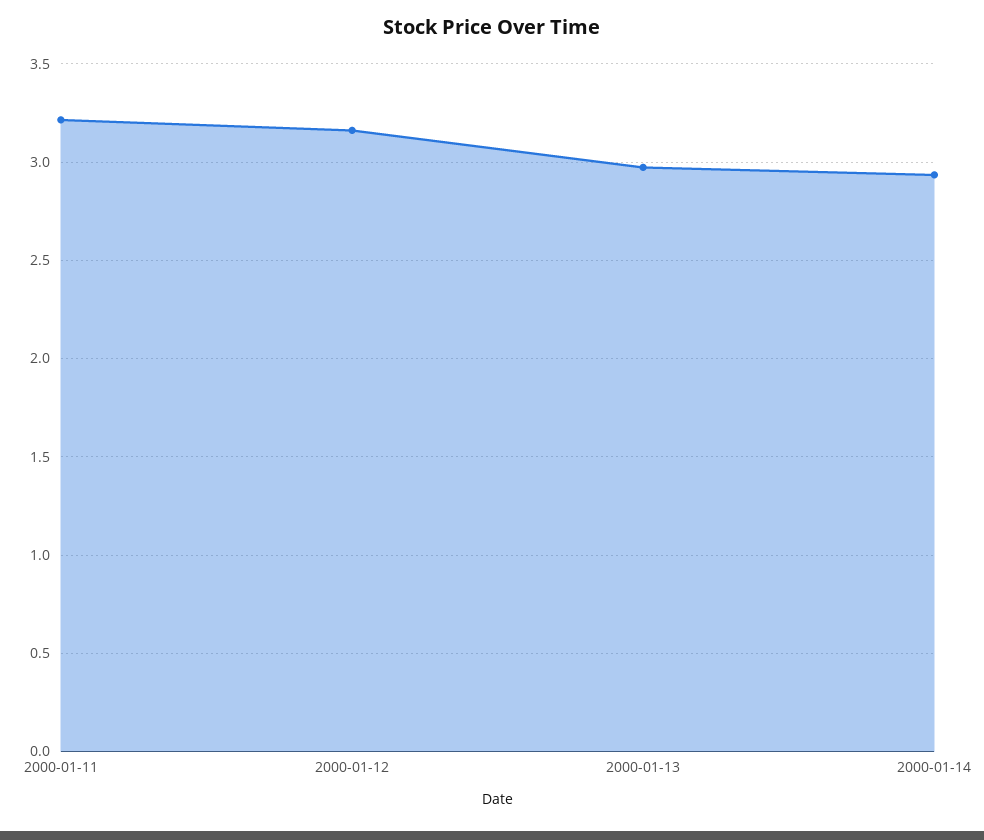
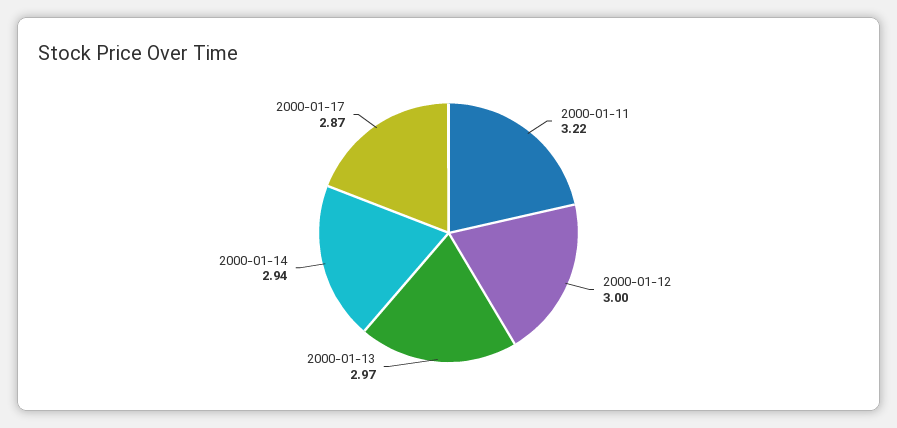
2000-01-12: 3.15 -> 3
2000-01-17: none -> 2.87

